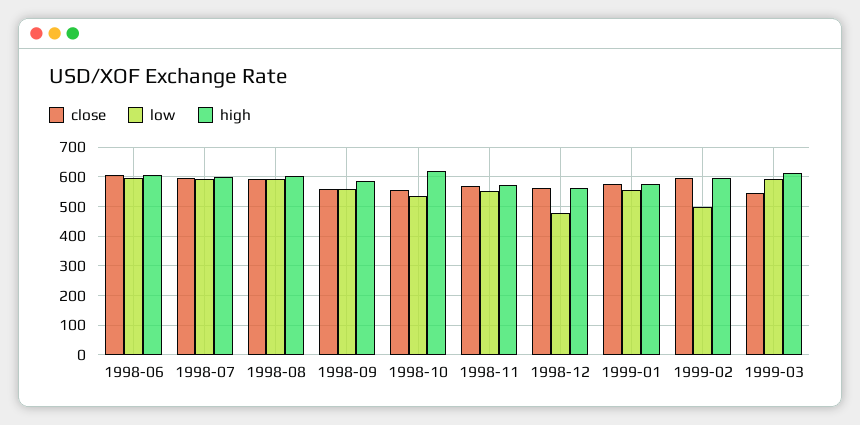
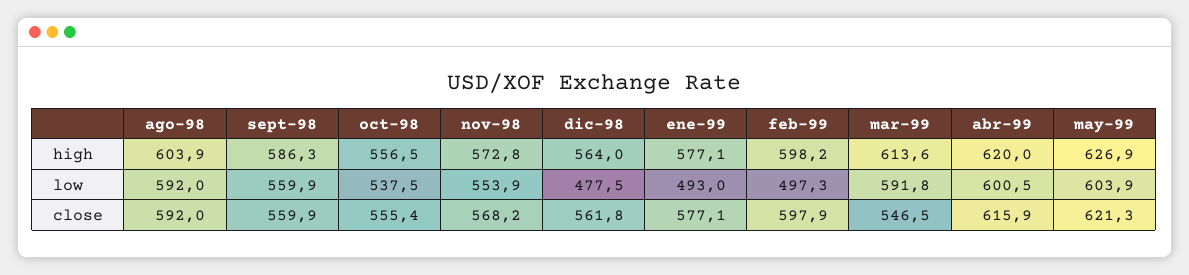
close, 1998-06: 600 -> none
low, 1998-06: 600 -> none
high, 1998-06: 600 -> none
close, 1998-07: 600 -> none
low, 1998-07: 600 -> none
high, 1998-07: 600 -> none
high, 1998-10: 625 -> 556.5
low, 1999-01: 550 -> 493
high, abr-99: none -> 620
high, may-99: none -> 626.9
low, abr-99: none -> 600.5
low, may-99: none -> 603.9
close, abr-99: none -> 615.9
close, may-99: none -> 621.3

